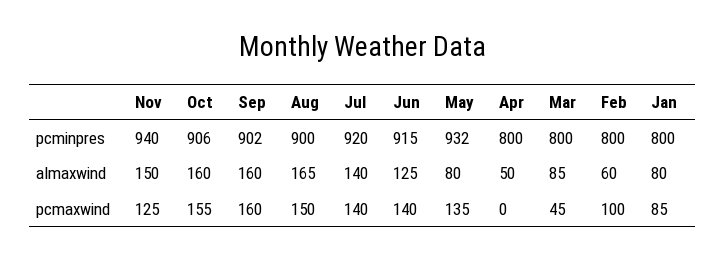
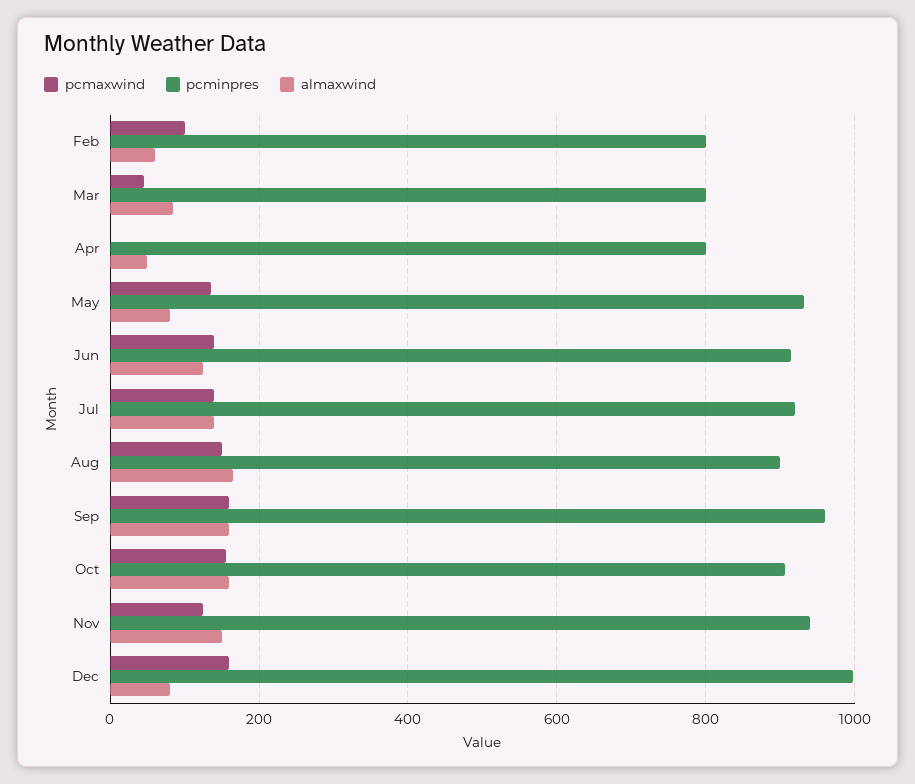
pcminpres, Sep: 902 -> 960
pcminpres, Jan: 800 -> none
almaxwind, Jan: 80 -> none
pcmaxwind, Jan: 85 -> none
pcmaxwind, Dec: none -> 160
pcminpres, Dec: none -> 1000
almaxwind, Dec: none -> 80

